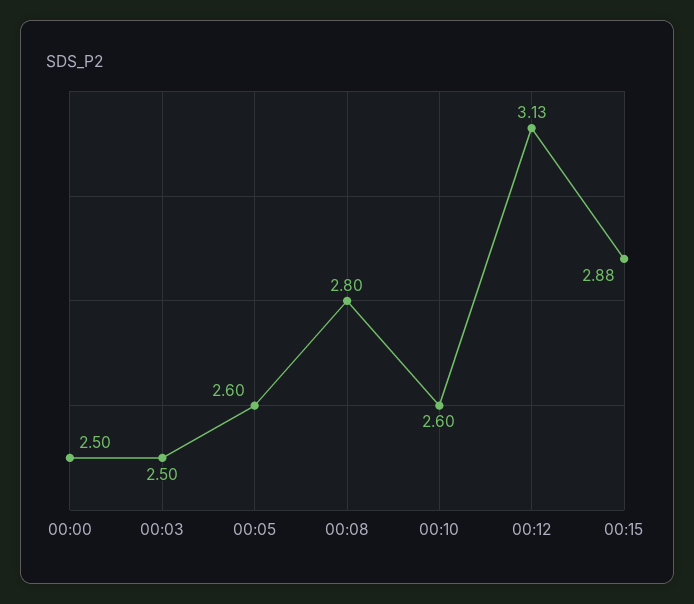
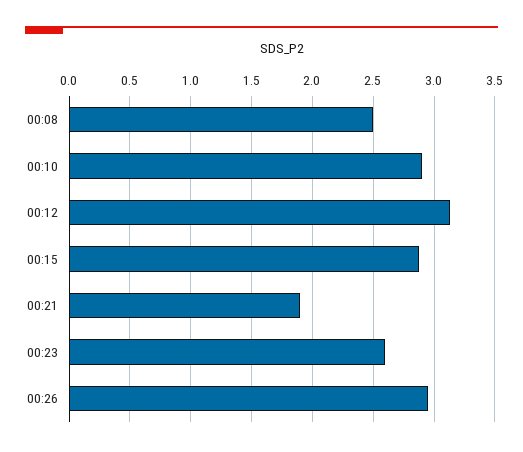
00:00: 2.5 -> none
00:03: 2.5 -> none
00:05: 2.6 -> none
00:08: 2.8 -> 2.5
00:10: 2.6 -> 2.9
00:21: none -> 1.9
00:23: none -> 2.6
00:26: none -> 2.95

